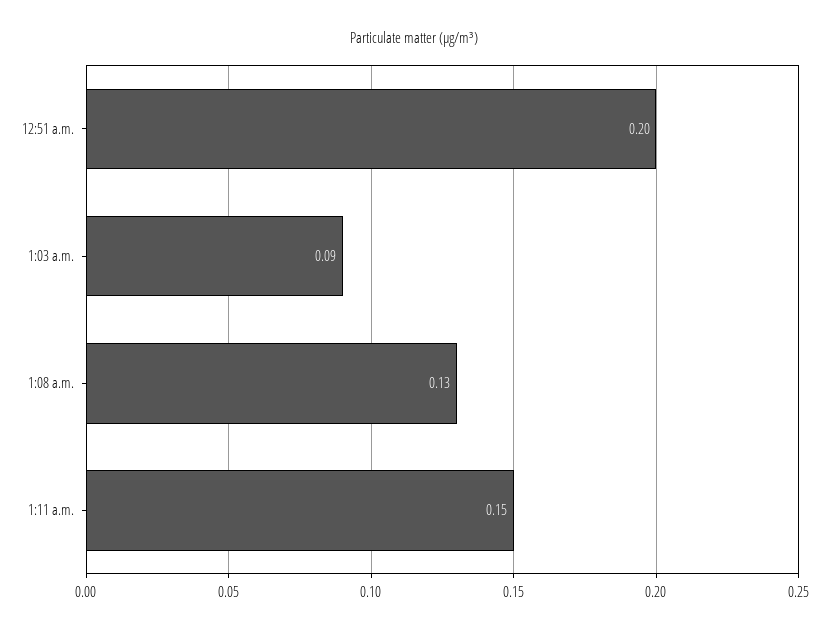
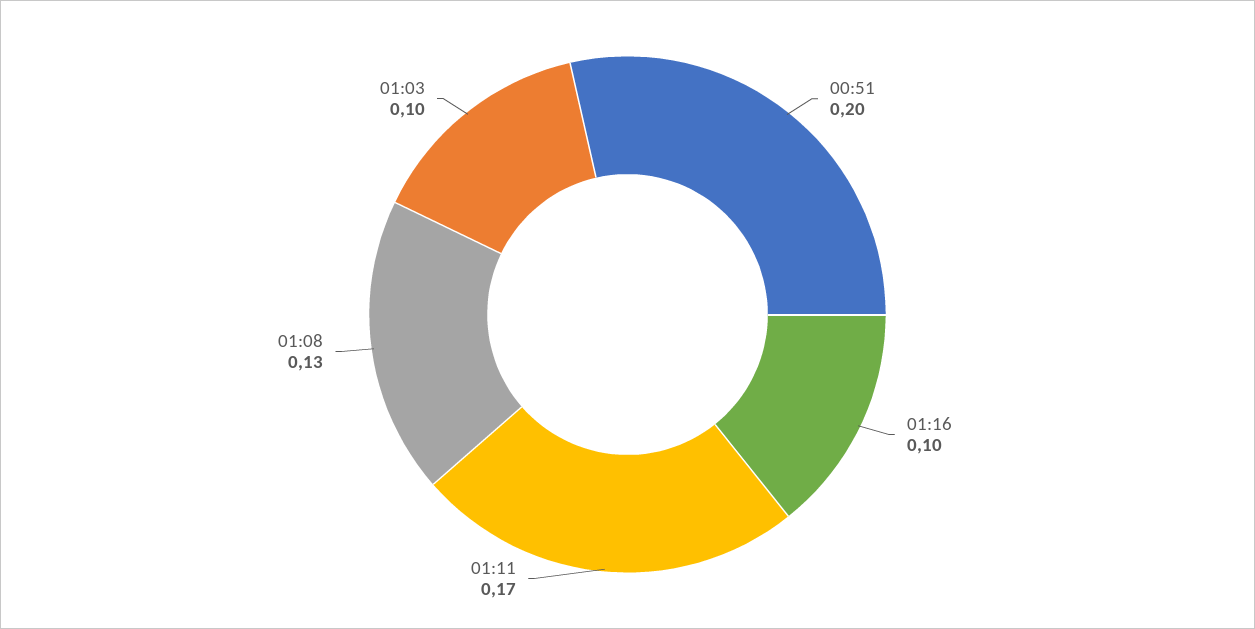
1:03 a.m.: 0.09 -> 0.1
1:11 a.m.: 0.15 -> 0.17
01:16: none -> 0.1

